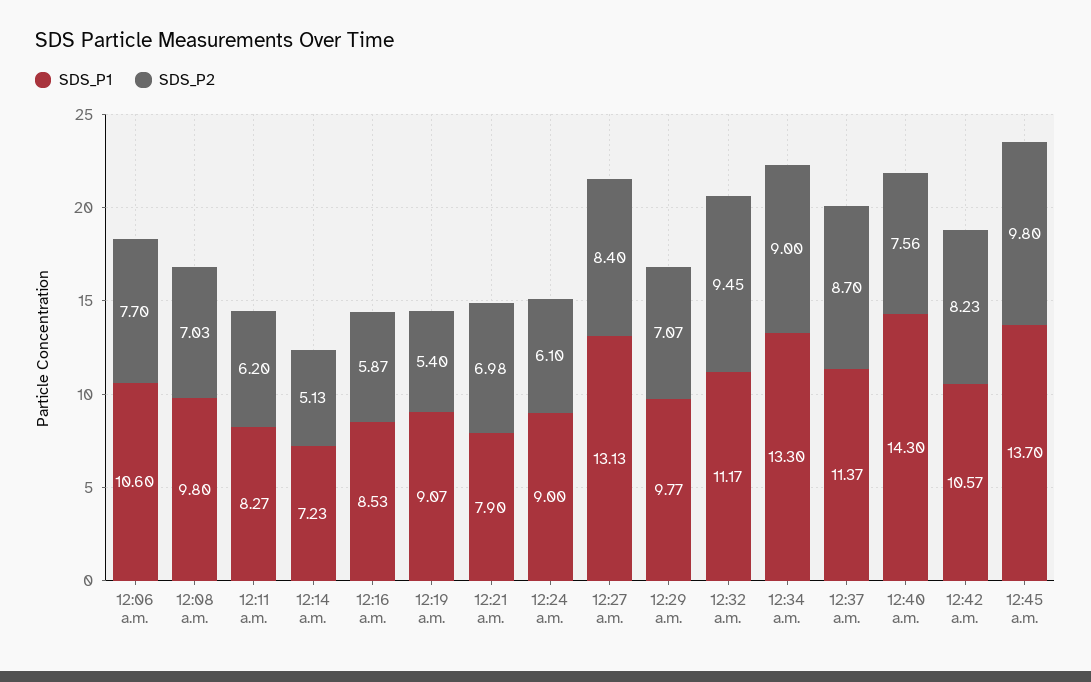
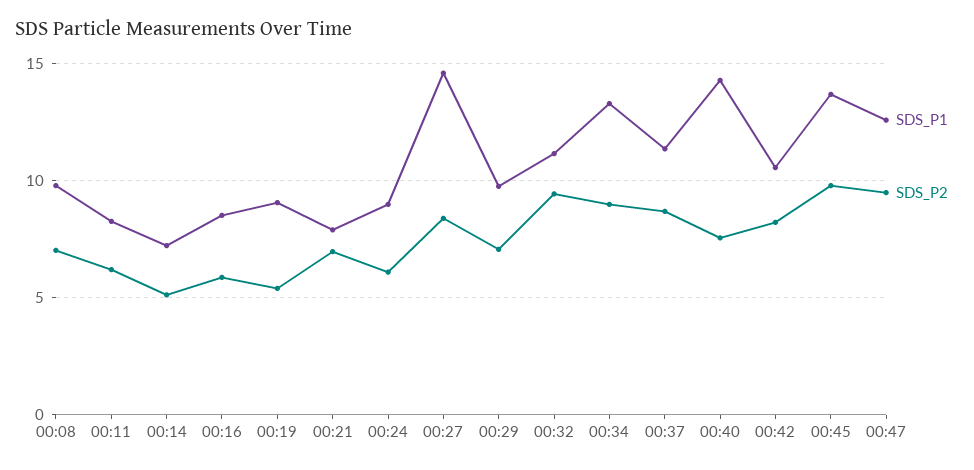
SDS_P1, 12:06 a.m.: 10.6 -> none
SDS_P2, 12:06 a.m.: 7.7 -> none
SDS_P1, 12:27 a.m.: 13.13 -> 14.5
SDS_P1, 00:47: none -> 12.5
SDS_P2, 00:47: none -> 9.5

